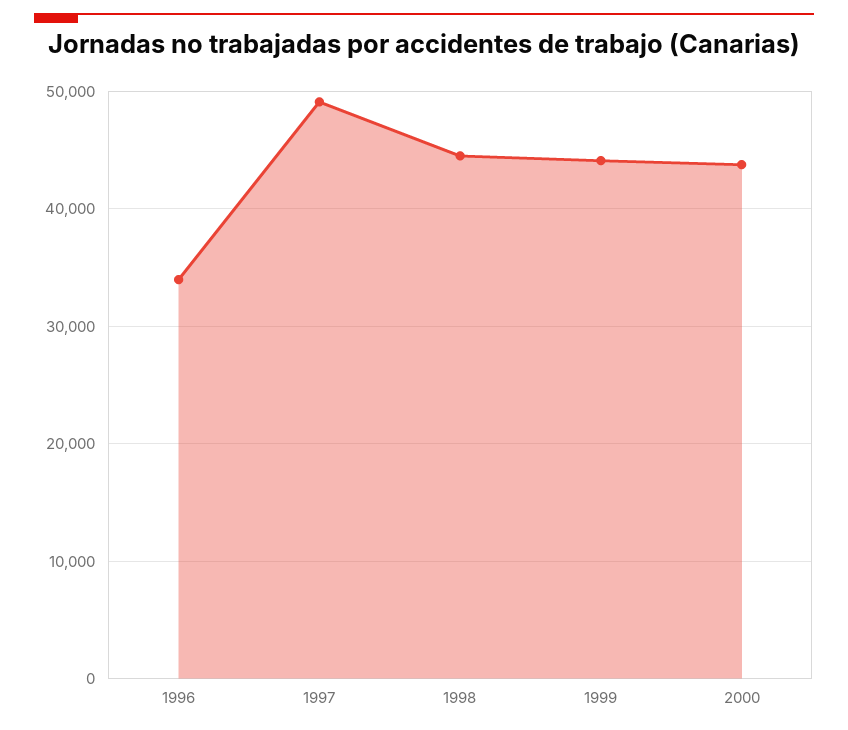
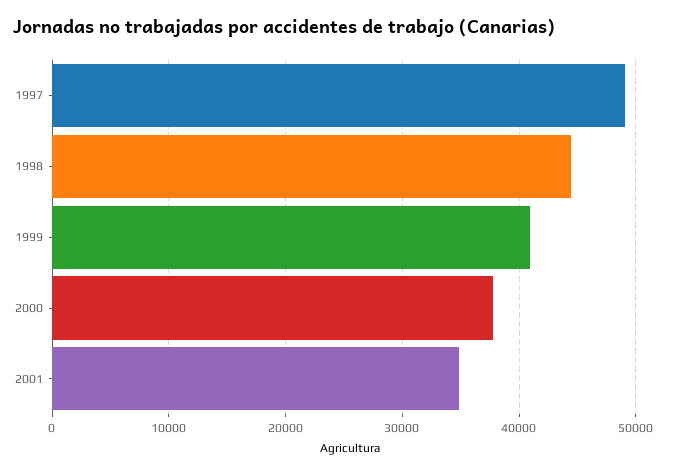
1996: 34000 -> none
1999: 44000 -> 41000
2000: 44000 -> 38000
2001: none -> 35000

